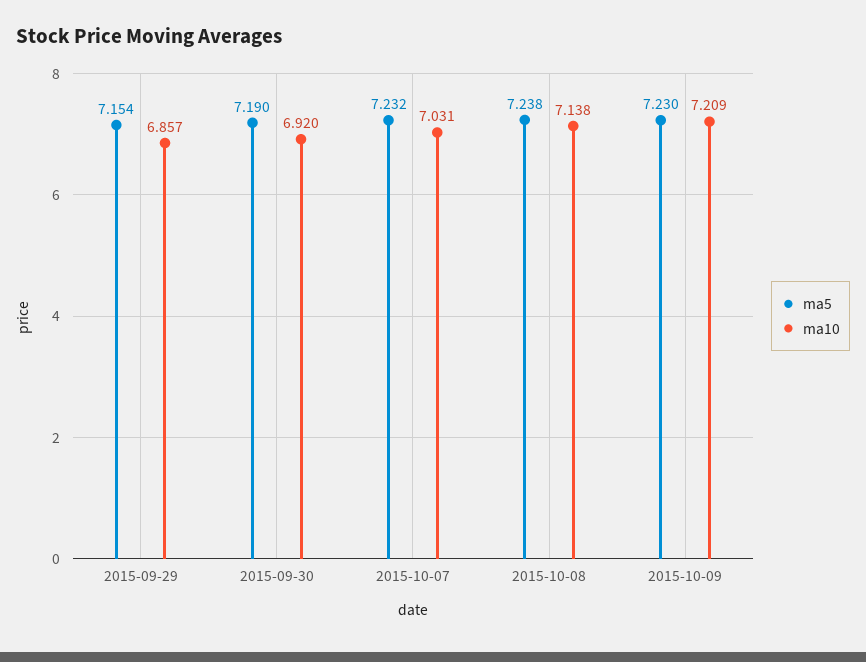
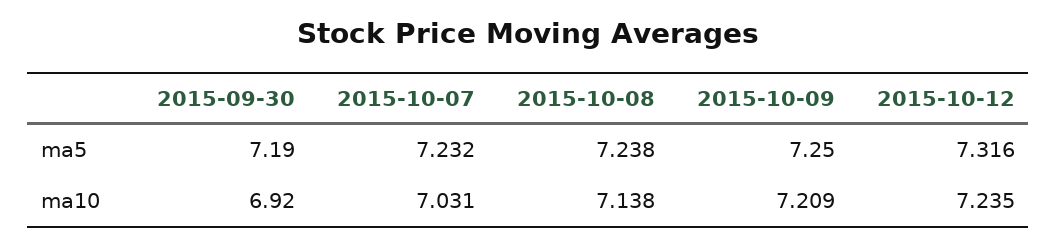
ma5, 2015-09-29: 7.154 -> none
ma10, 2015-09-29: 6.857 -> none
ma5, 2015-10-09: 7.23 -> 7.25
ma5, 2015-10-12: none -> 7.316
ma10, 2015-10-12: none -> 7.235

